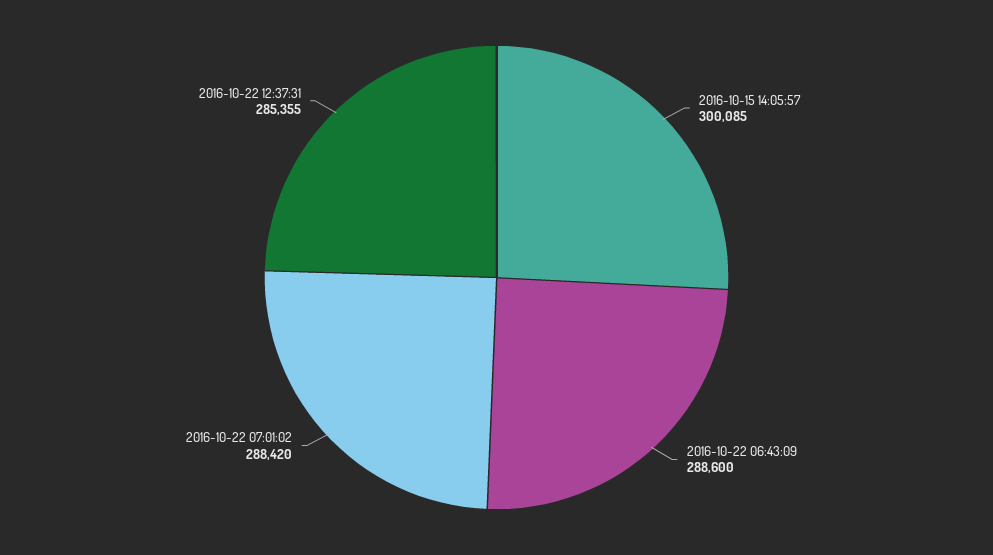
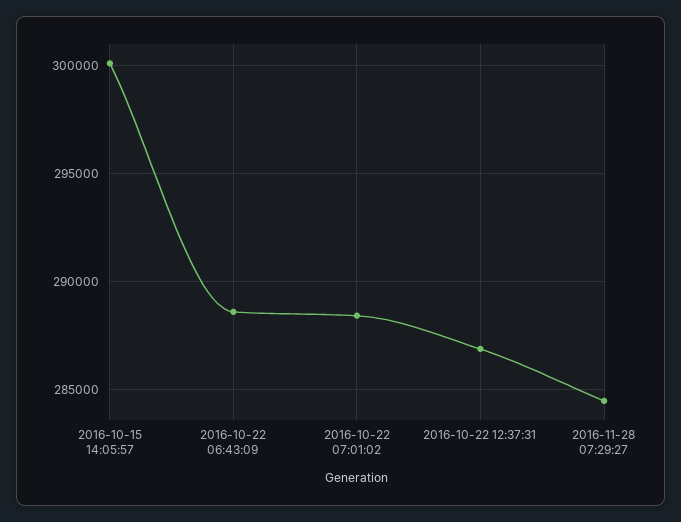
2016-10-22 12:37:31: 285355 -> 287000
2016-11-28 07:29:27: none -> 284500

